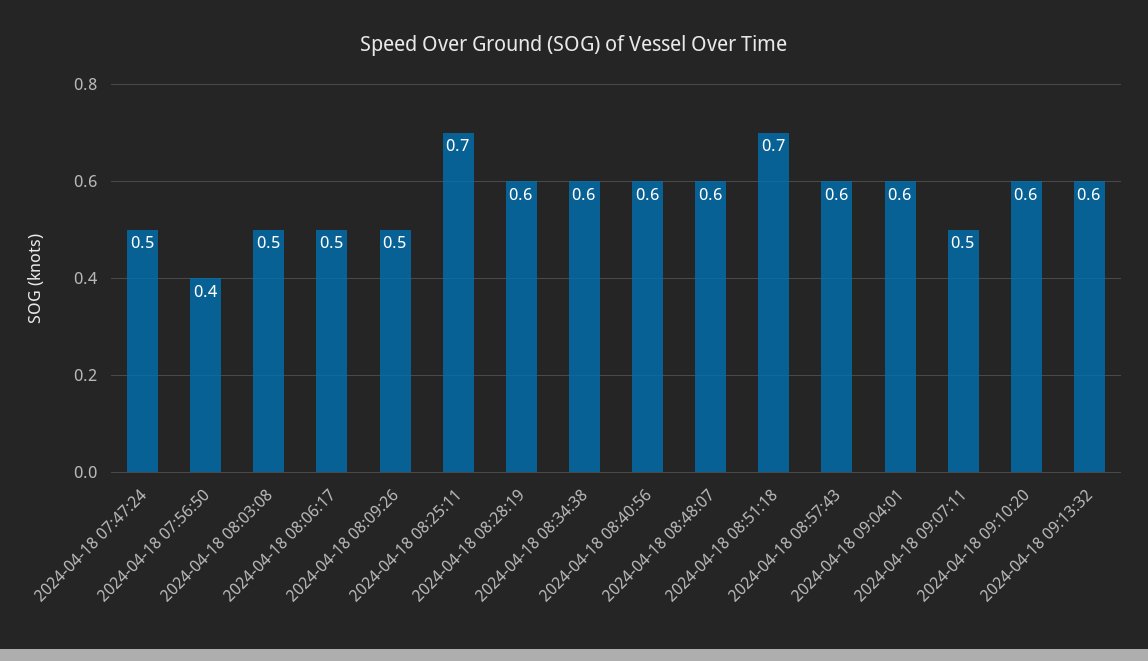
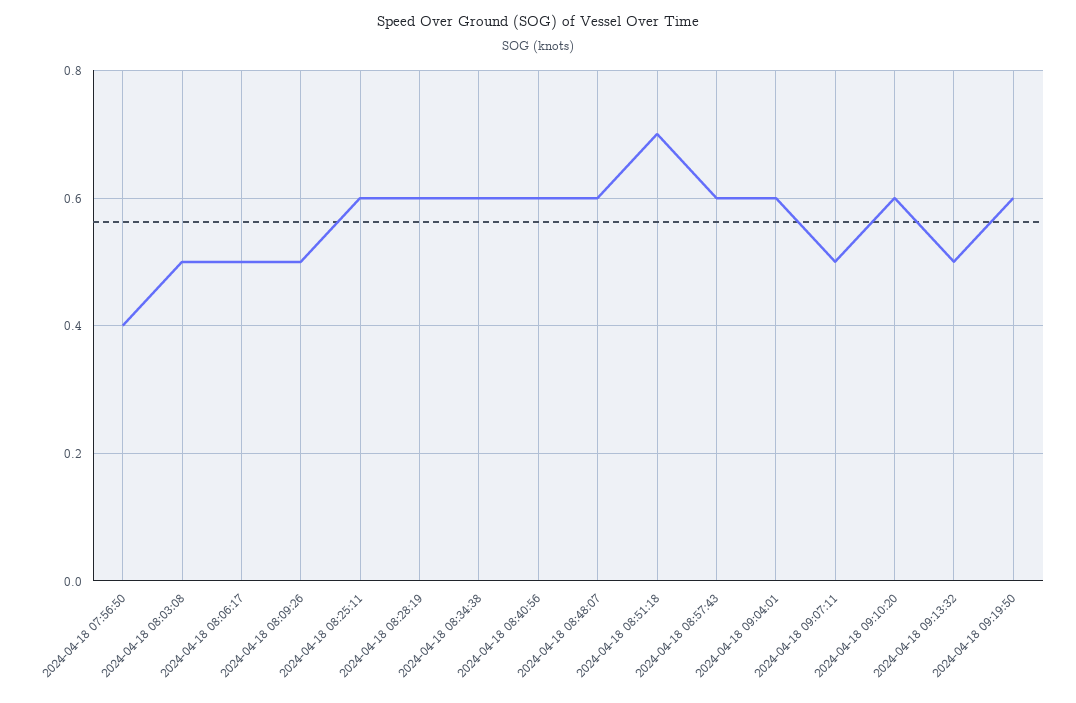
2024-04-18 07:47:24: 0.5 -> none
2024-04-18 08:25:11: 0.7 -> 0.6
2024-04-18 09:13:32: 0.6 -> 0.5
2024-04-18 09:19:50: none -> 0.6

